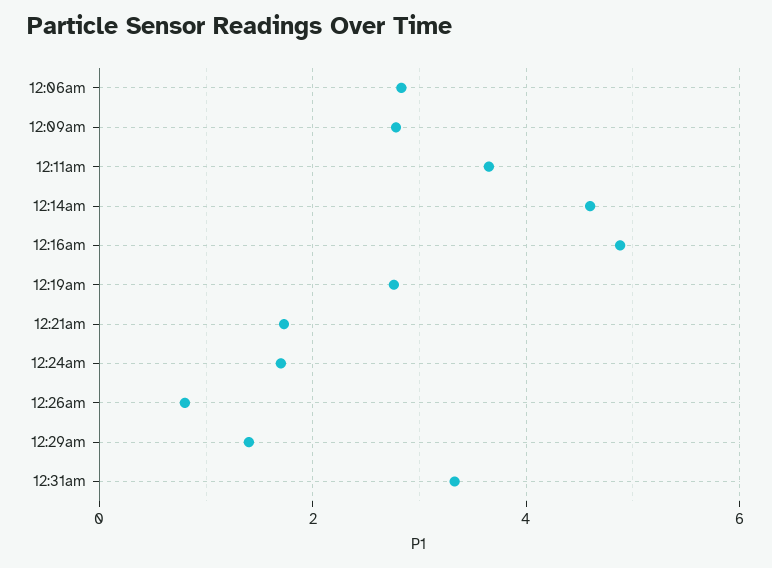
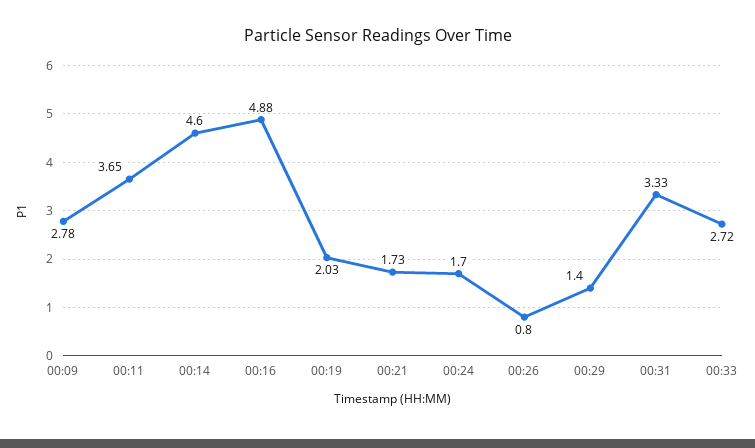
12:06am: 2.8 -> none
12:19am: 2.8 -> 2.03
00:33: none -> 2.72

